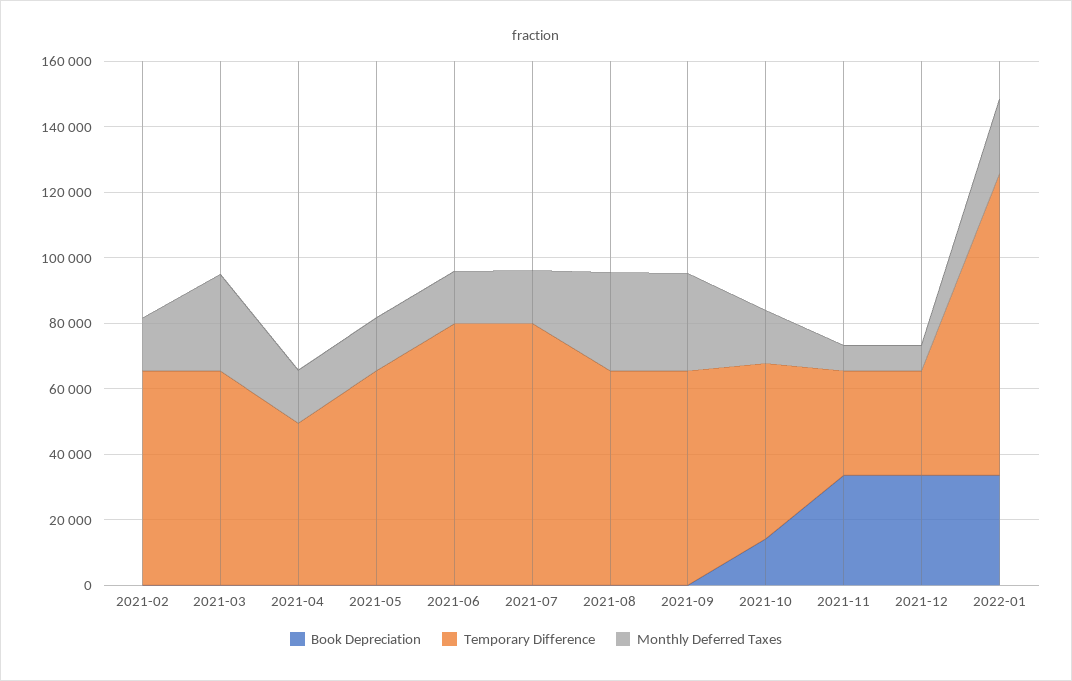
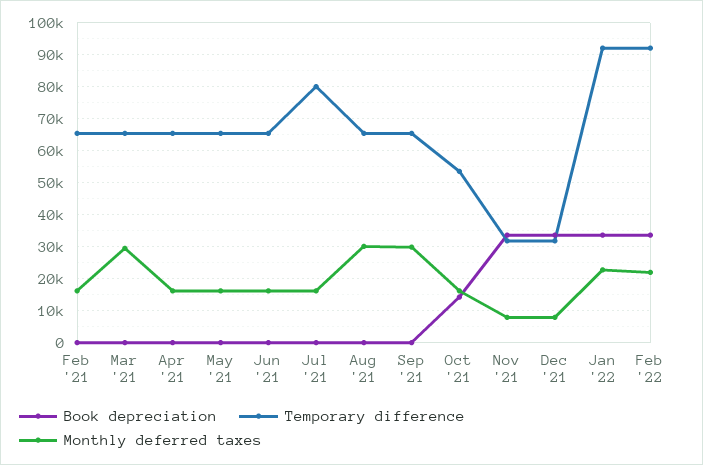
Temporary Difference, 2021-04: 50000 -> 66000
Temporary Difference, 2021-06: 80000 -> 66000
Book Depreciation, Feb '22: none -> 34000
Temporary Difference, Feb '22: none -> 92000
Monthly Deferred Taxes, Feb '22: none -> 22000

